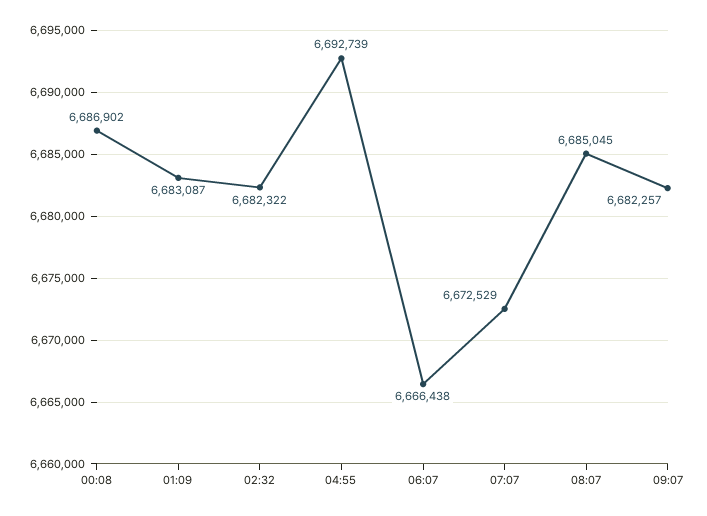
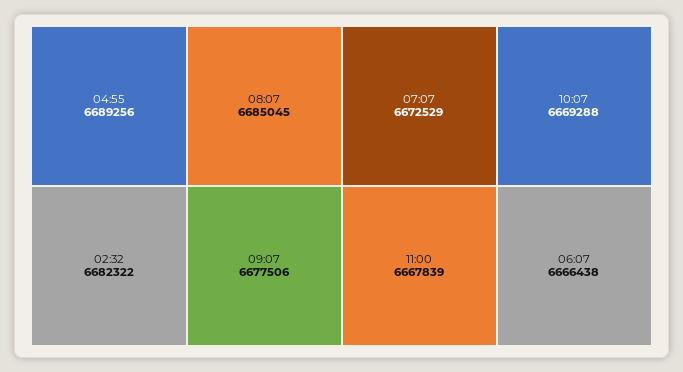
00:08: 6686902 -> none
01:09: 6683087 -> none
04:55: 6692739 -> 6689256
09:07: 6682257 -> 6677506
10:07: none -> 6669288
11:00: none -> 6667839

